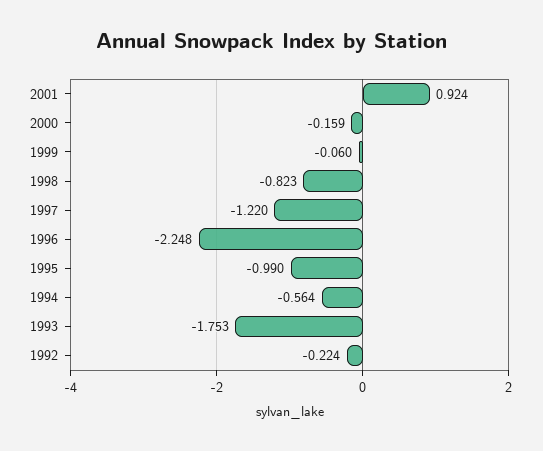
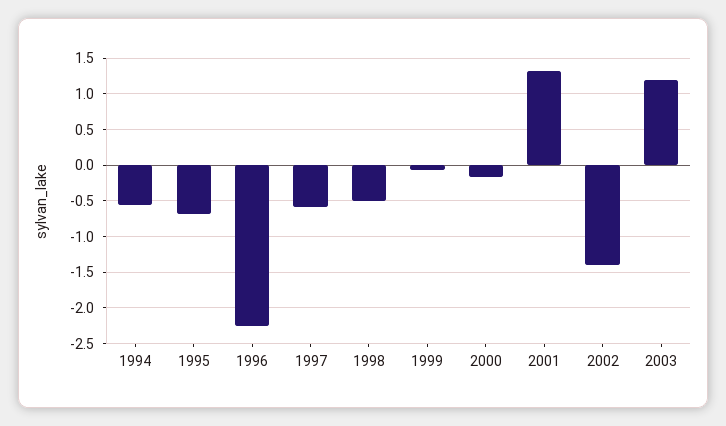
2001: 0.924 -> 1.3
1998: -0.823 -> -0.5
1997: -1.22 -> -0.6
1995: -0.99 -> -0.7
1993: -1.753 -> none
1992: -0.224 -> none
2002: none -> -1.4
2003: none -> 1.2

